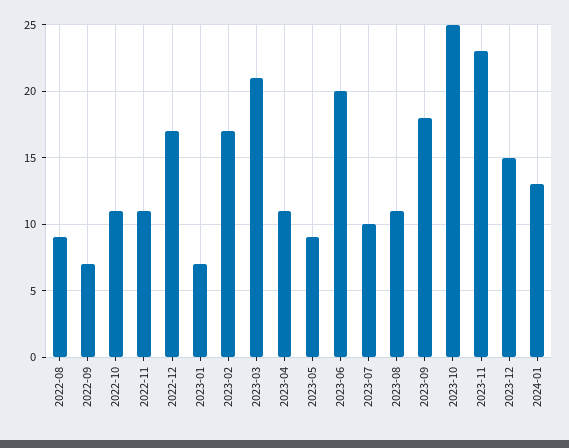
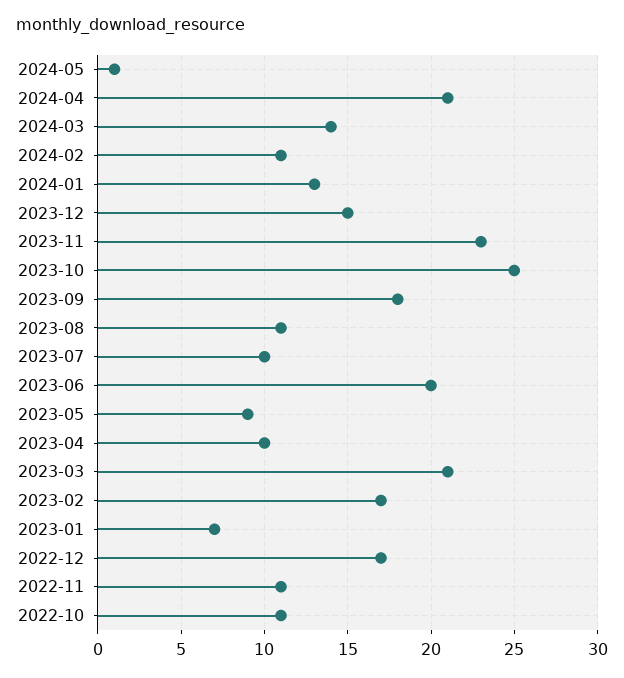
2022-08: 9 -> none
2022-09: 7 -> none
2023-04: 11 -> 10
2024-05: none -> 1
2024-04: none -> 21
2024-03: none -> 14
2024-02: none -> 11

